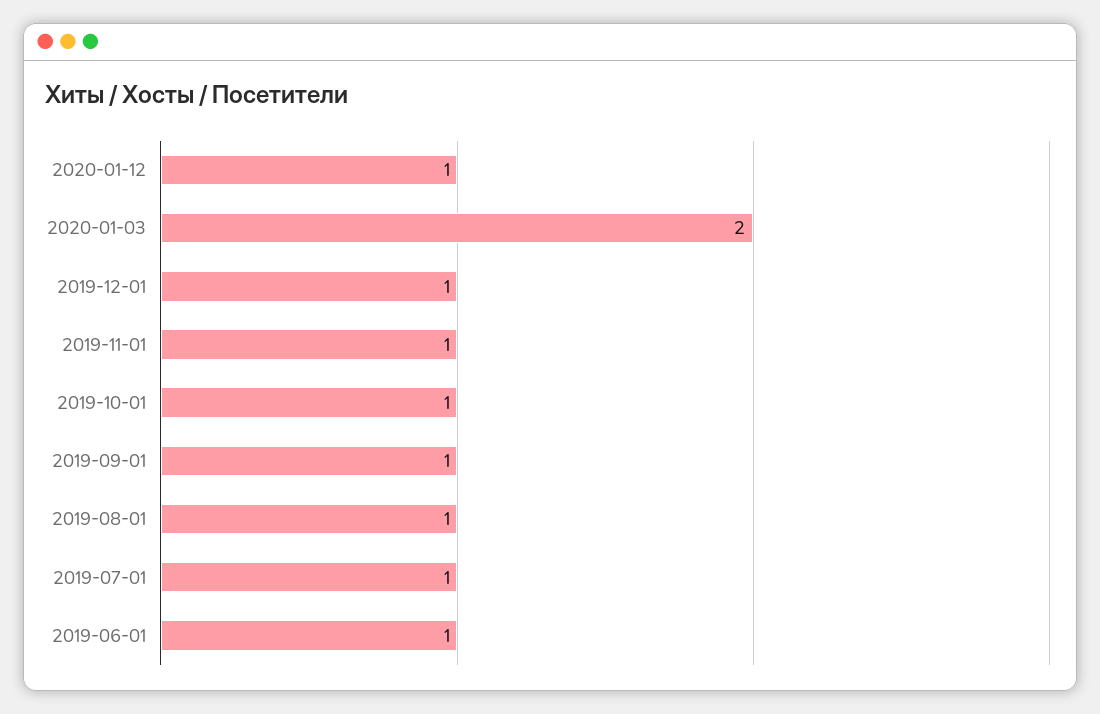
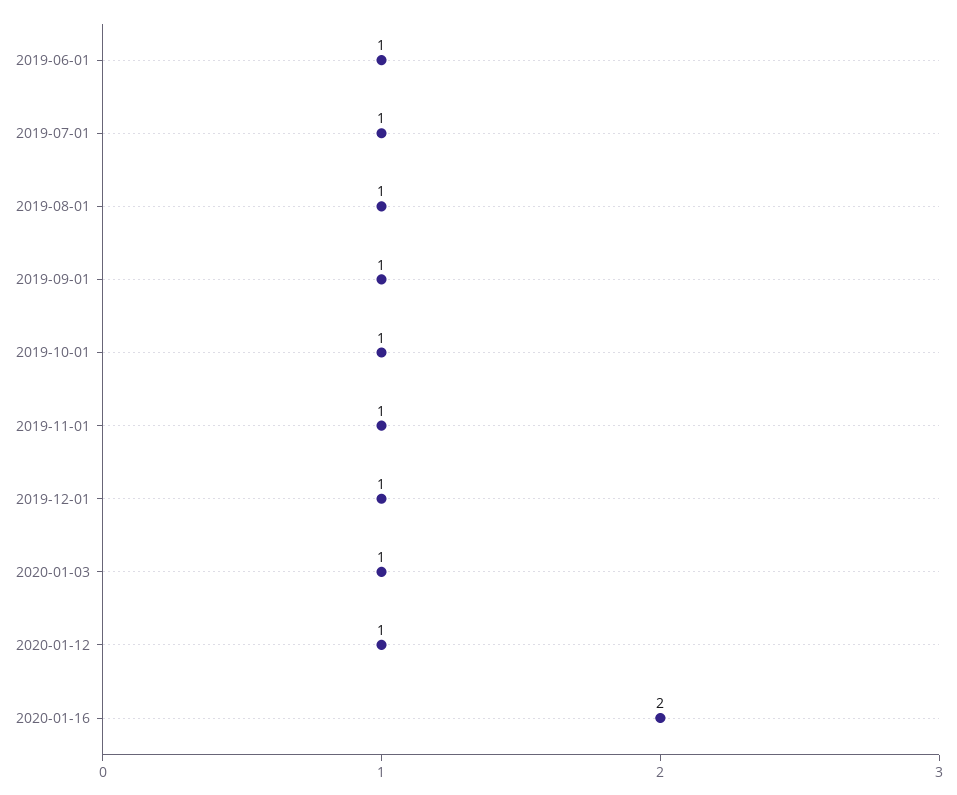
2020-01-03: 2 -> 1
2020-01-16: none -> 2

